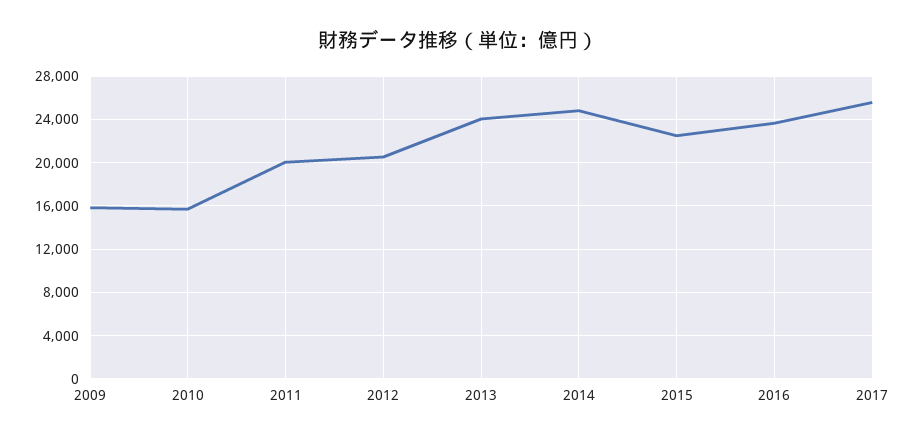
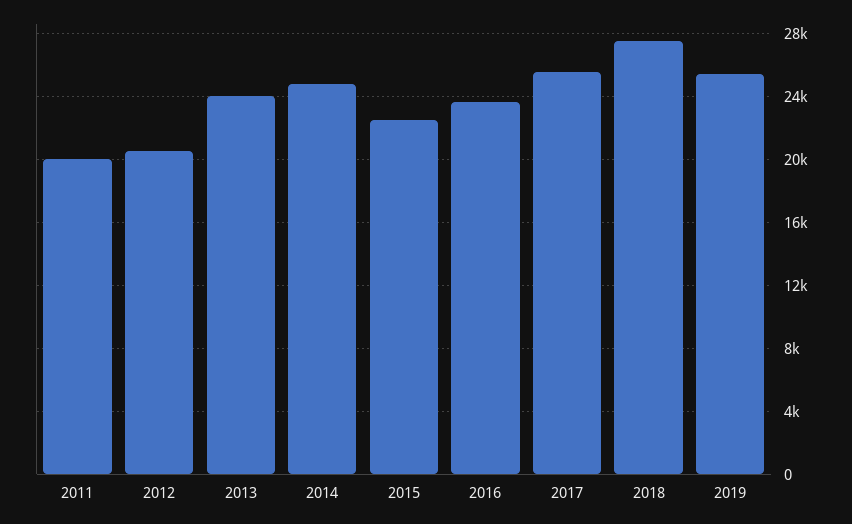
2009: 16000 -> none
2010: 16000 -> none
2018: none -> 27500
2019: none -> 25500

